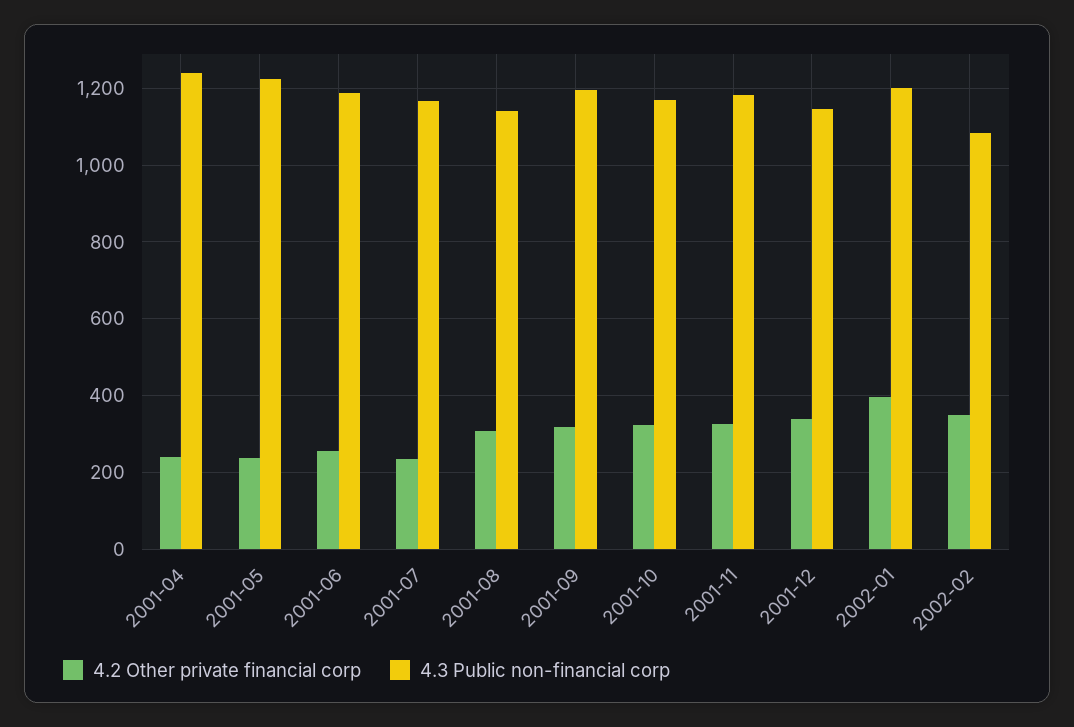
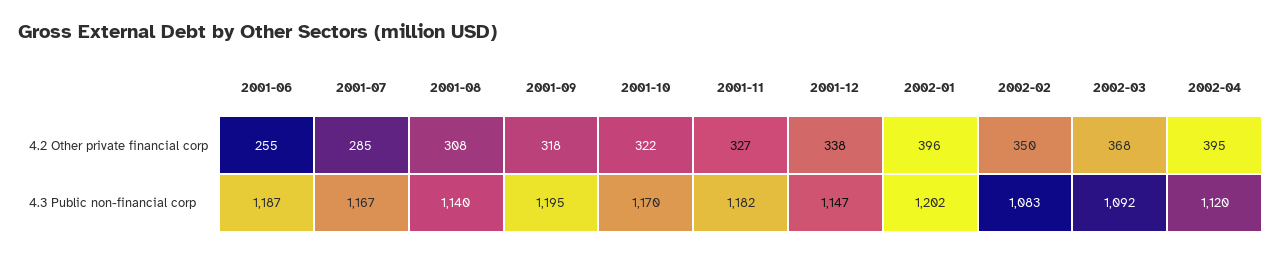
4.2 Other private financial corp, 2001-04: 240 -> none
4.3 Public non-financial corp, 2001-04: 1240 -> none
4.2 Other private financial corp, 2001-05: 240 -> none
4.3 Public non-financial corp, 2001-05: 1220 -> none
4.2 Other private financial corp, 2001-07: 240 -> 285
4.2 Other private financial corp, 2002-03: none -> 368
4.2 Other private financial corp, 2002-04: none -> 395
4.3 Public non-financial corp, 2002-03: none -> 1092
4.3 Public non-financial corp, 2002-04: none -> 1120

